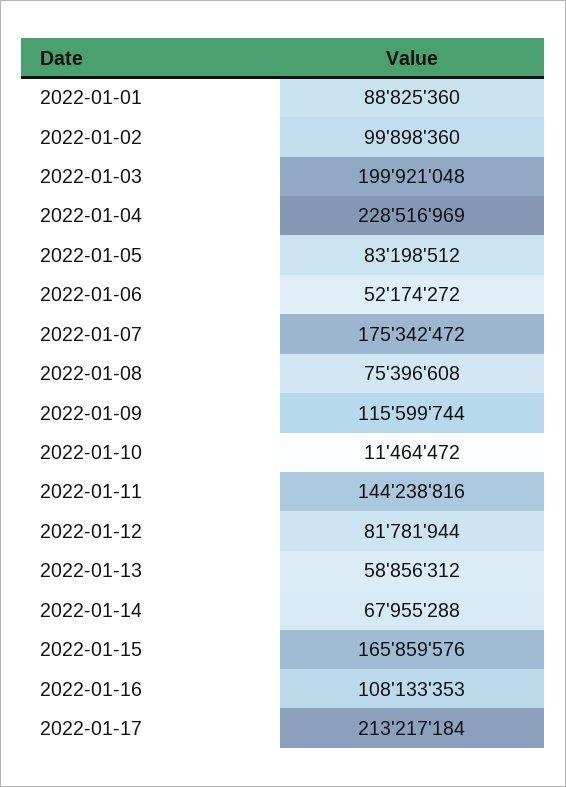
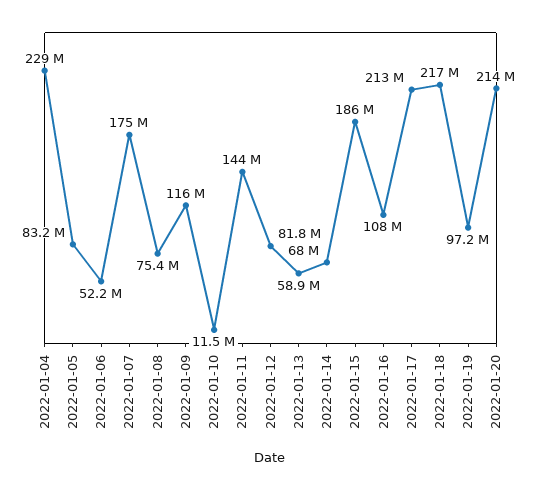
2022-01-01: 88825360 -> none
2022-01-02: 99898360 -> none
2022-01-03: 199921048 -> none
2022-01-15: 165859576 -> 186000000
2022-01-18: none -> 217000000
2022-01-19: none -> 97200000
2022-01-20: none -> 214000000

